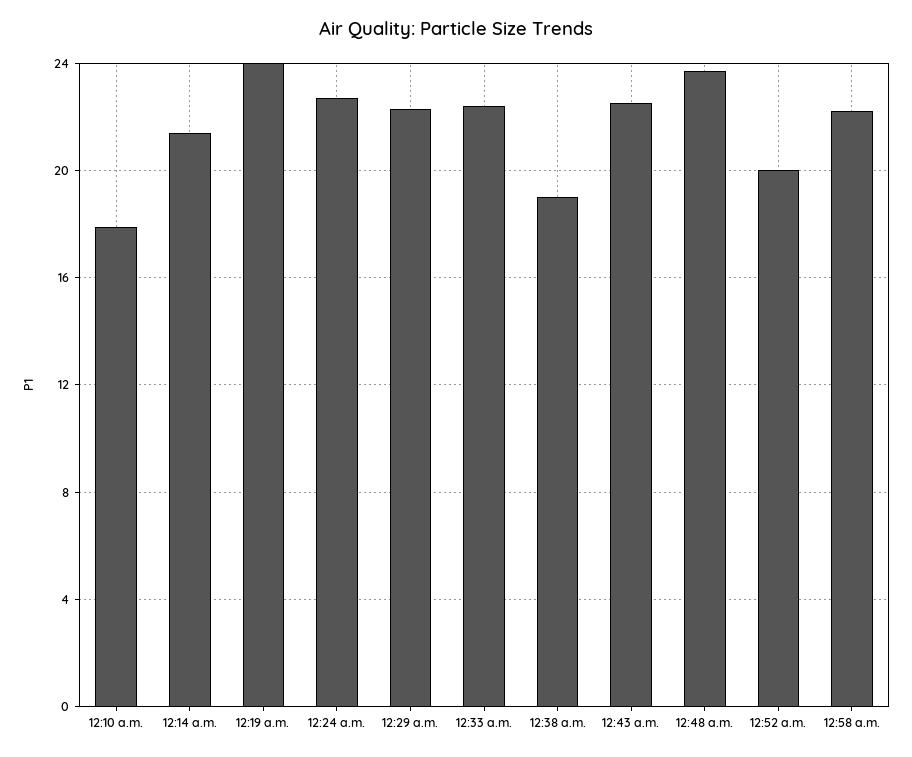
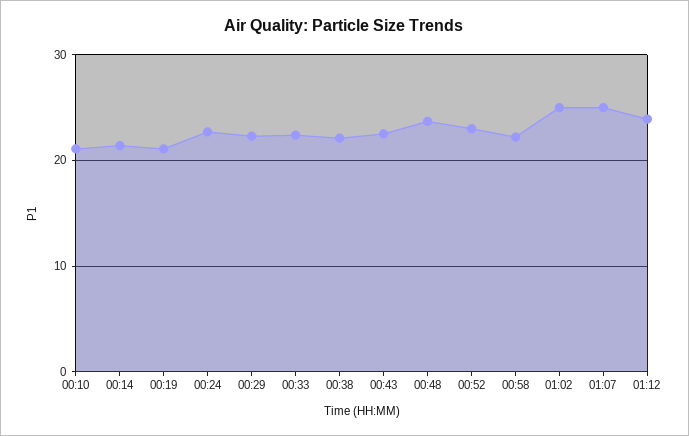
12:10 a.m.: 18 -> 21
12:19 a.m.: 24 -> 21
12:38 a.m.: 19 -> 22
12:52 a.m.: 20 -> 23
01:02: none -> 25
01:07: none -> 25
01:12: none -> 24

